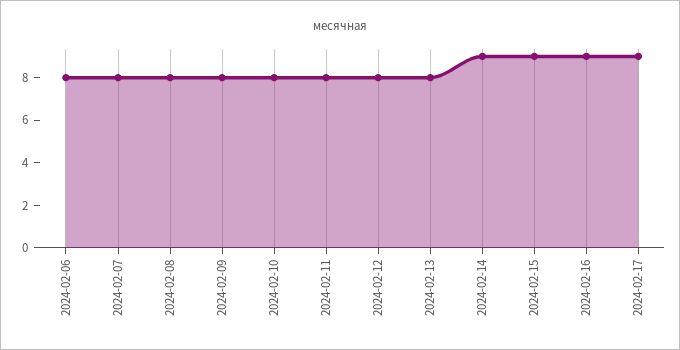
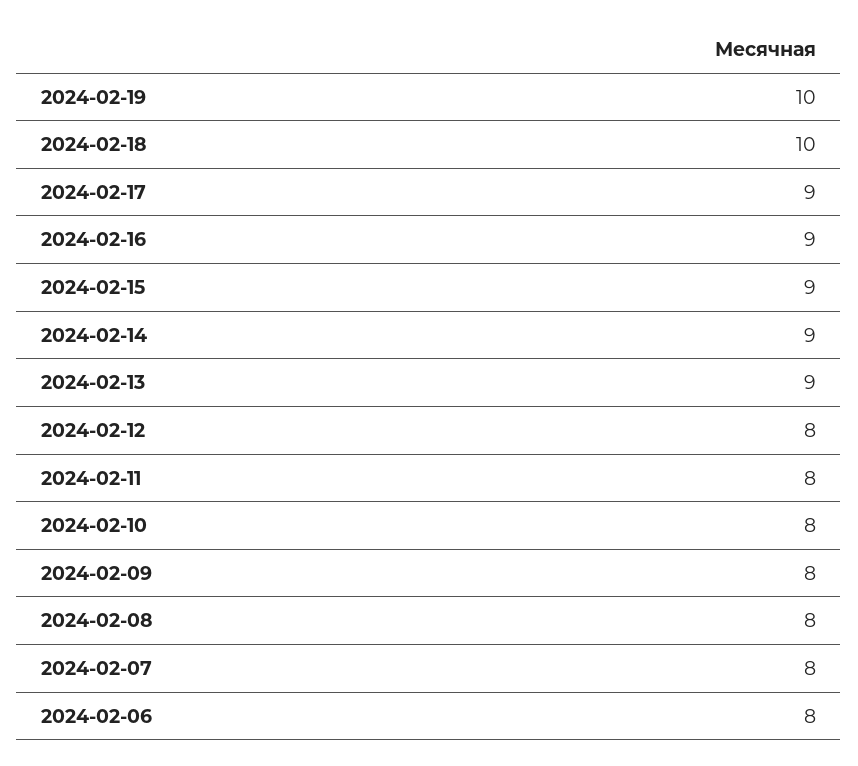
2024-02-13: 8 -> 9
2024-02-19: none -> 10
2024-02-18: none -> 10

